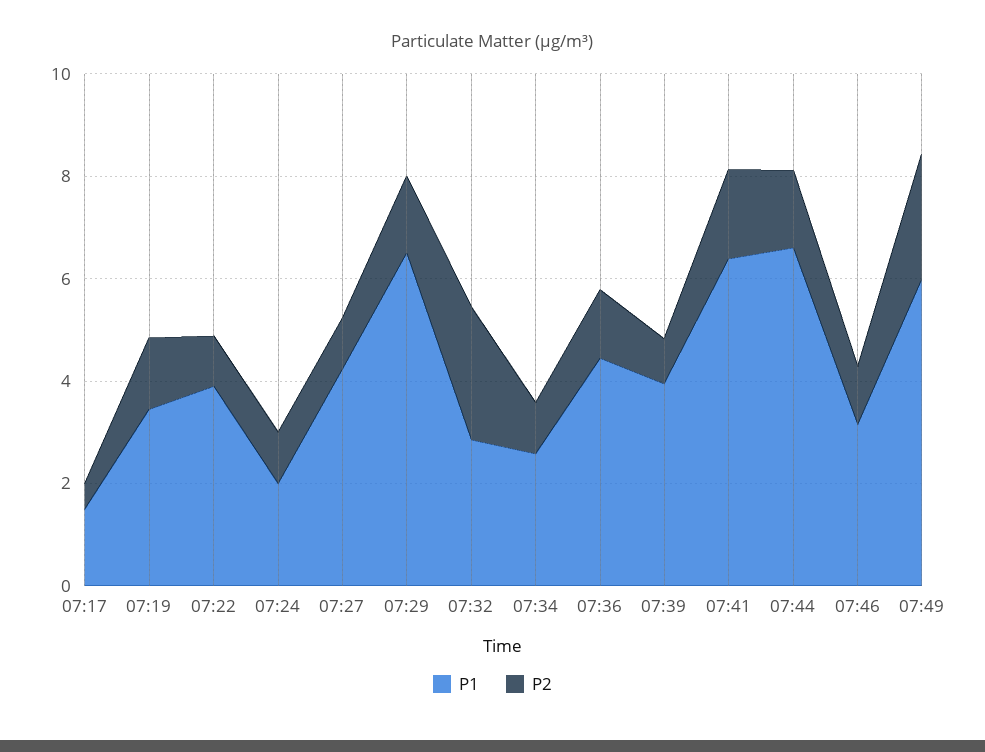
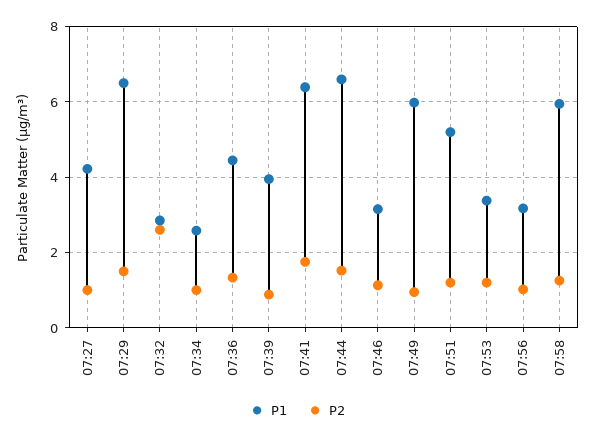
P1, 07:17: 1.5 -> none
P2, 07:17: 0.5 -> none
P1, 07:19: 3.5 -> none
P2, 07:19: 1.5 -> none
P1, 07:22: 4 -> none
P2, 07:22: 1 -> none
P1, 07:24: 2 -> none
P2, 07:24: 1 -> none
P2, 07:49: 2.5 -> 1
P1, 07:51: none -> 5.2
P2, 07:51: none -> 1.2
P1, 07:53: none -> 3.4
P2, 07:53: none -> 1.2
P1, 07:56: none -> 3.2
P2, 07:56: none -> 1
P1, 07:58: none -> 6
P2, 07:58: none -> 1.2

